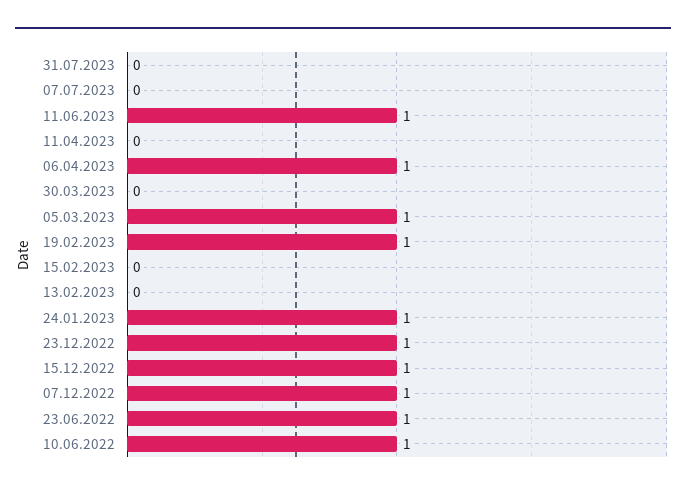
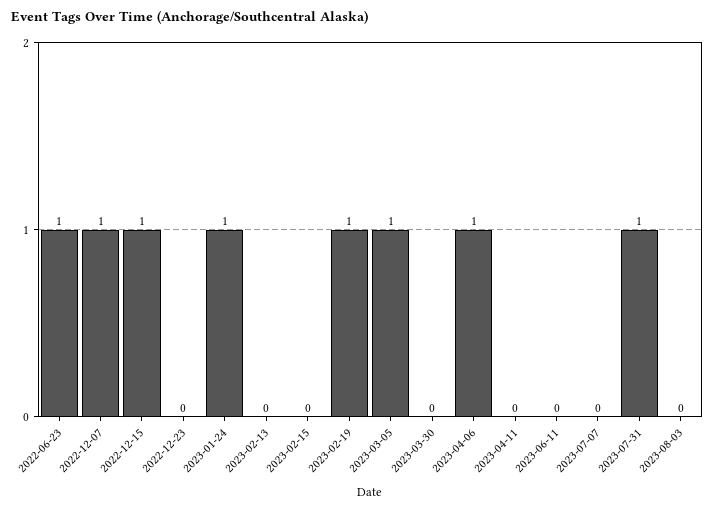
31.07.2023: 0 -> 1
11.06.2023: 1 -> 0
23.12.2022: 1 -> 0
10.06.2022: 1 -> none
2023-08-03: none -> 0

